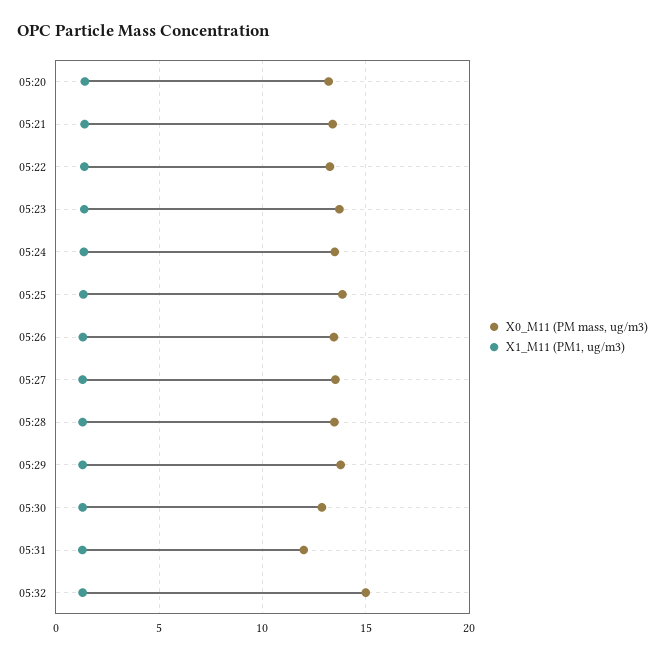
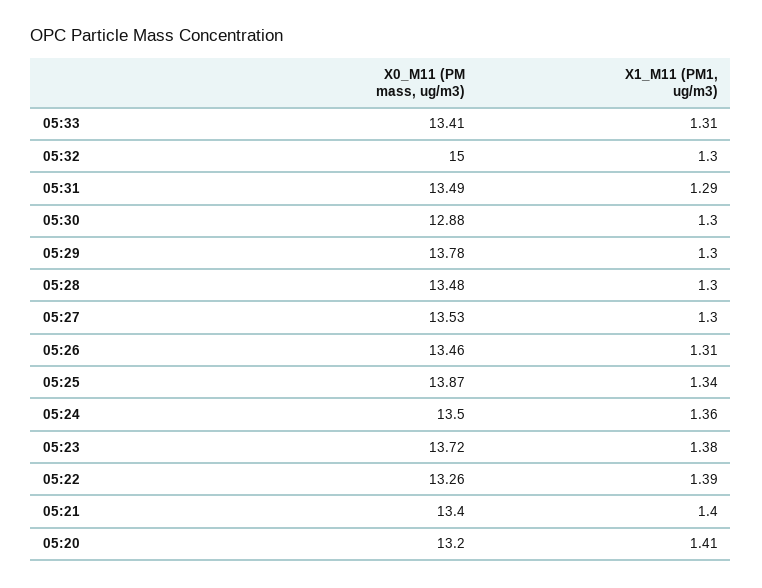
X0_M11 (PM mass, ug/m3), 05:31: 12 -> 13.49
X0_M11 (PM mass, ug/m3), 05:33: none -> 13.41
X1_M11 (PM1, ug/m3), 05:33: none -> 1.31

